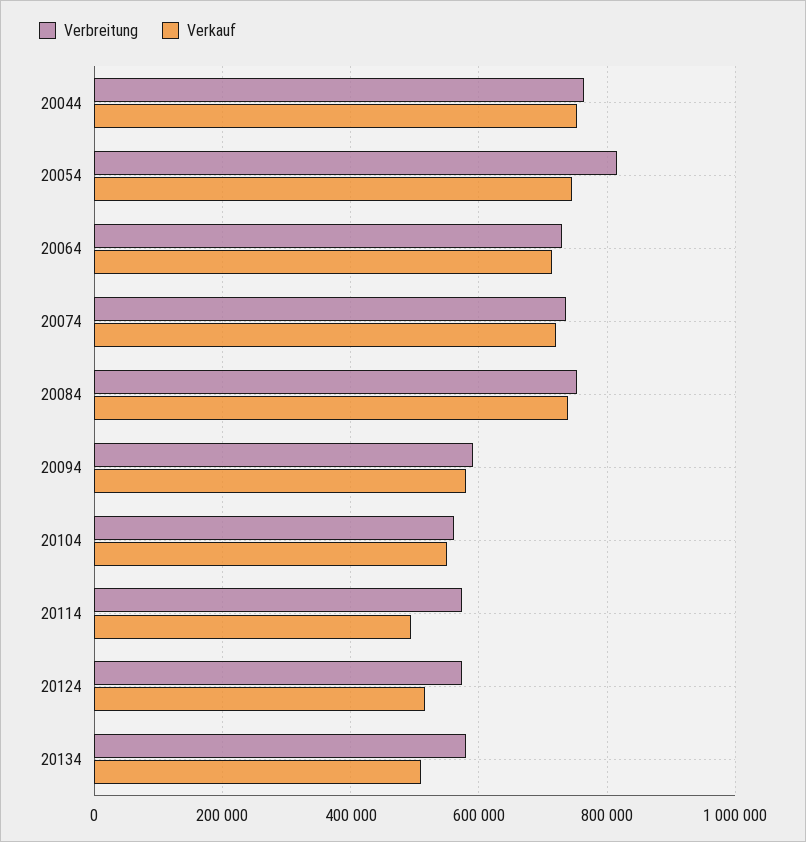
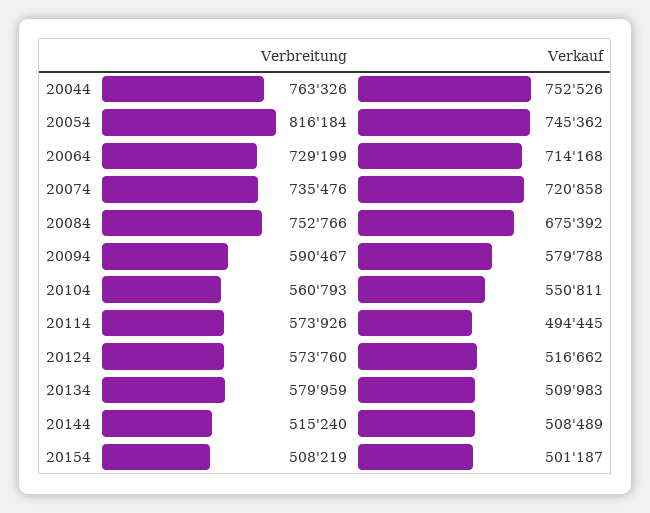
Verkauf, 20084: 740000 -> 675392
Verbreitung, 20144: none -> 515240
Verkauf, 20144: none -> 508489
Verbreitung, 20154: none -> 508219
Verkauf, 20154: none -> 501187

